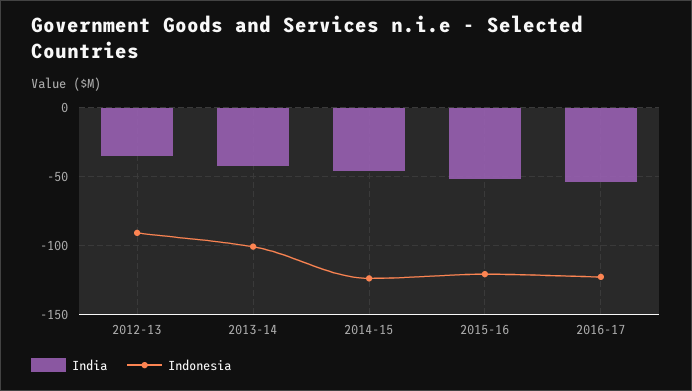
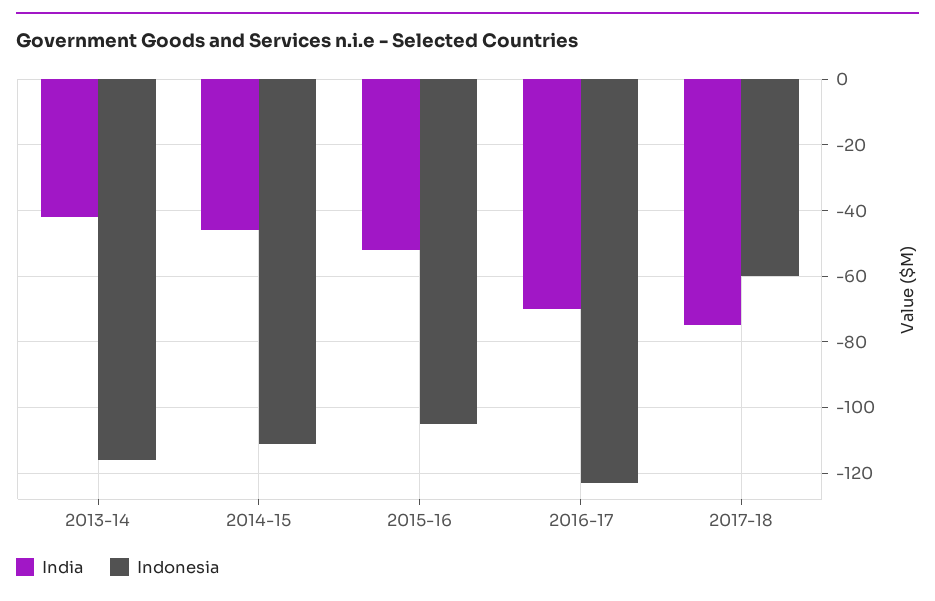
India, 2012-13: -35 -> none
Indonesia, 2012-13: -90 -> none
Indonesia, 2013-14: -100 -> -115
Indonesia, 2014-15: -125 -> -110
Indonesia, 2015-16: -120 -> -105
India, 2016-17: -55 -> -70
India, 2017-18: none -> -75
Indonesia, 2017-18: none -> -60

